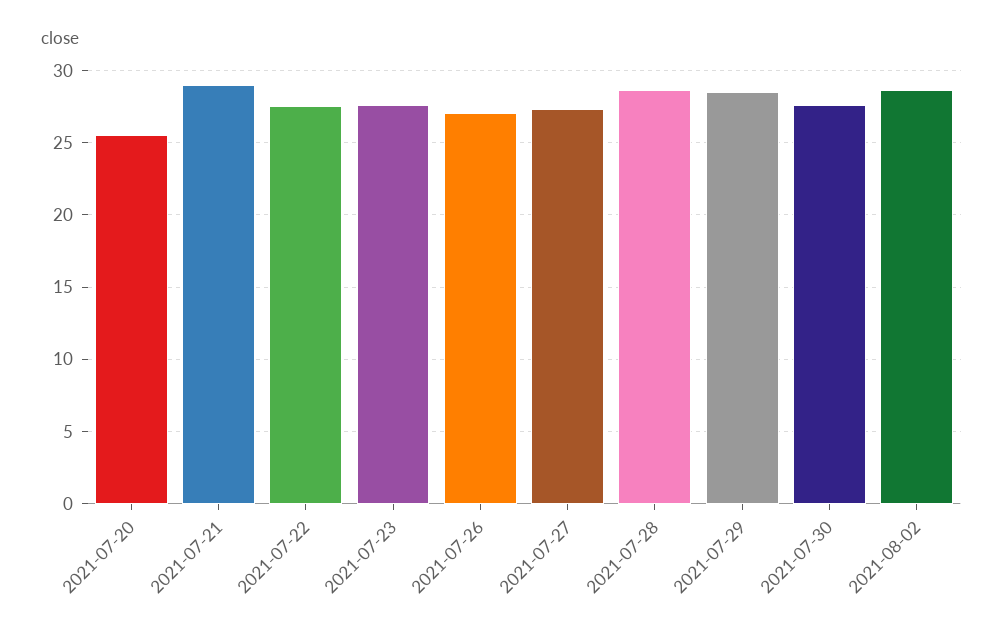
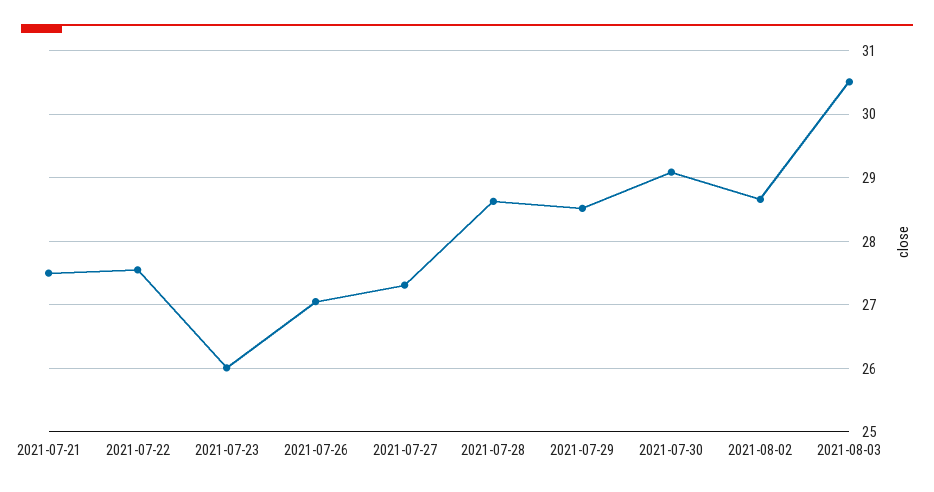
2021-07-20: 25.5 -> none
2021-07-21: 29 -> 27.5
2021-07-23: 27.5 -> 26
2021-07-30: 27.5 -> 29.1
2021-08-03: none -> 30.5

